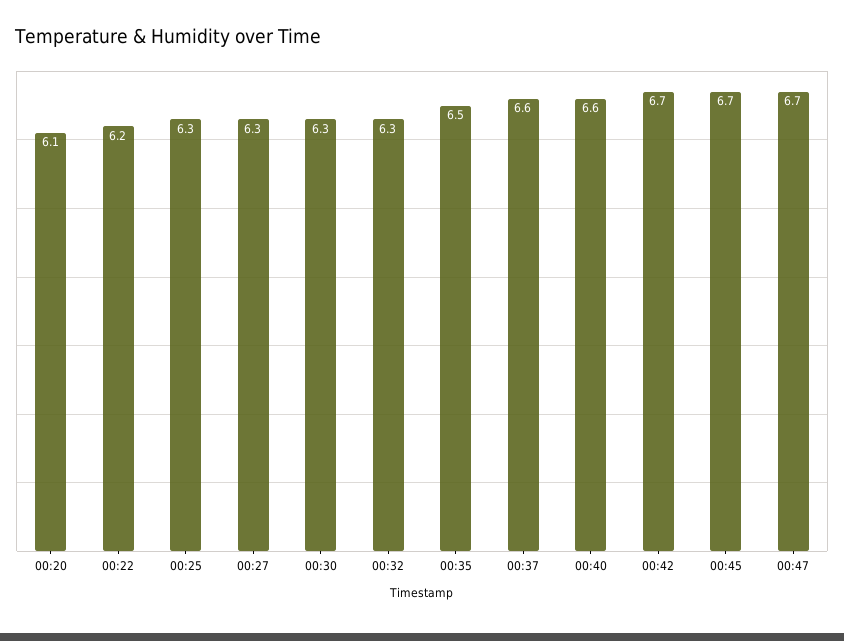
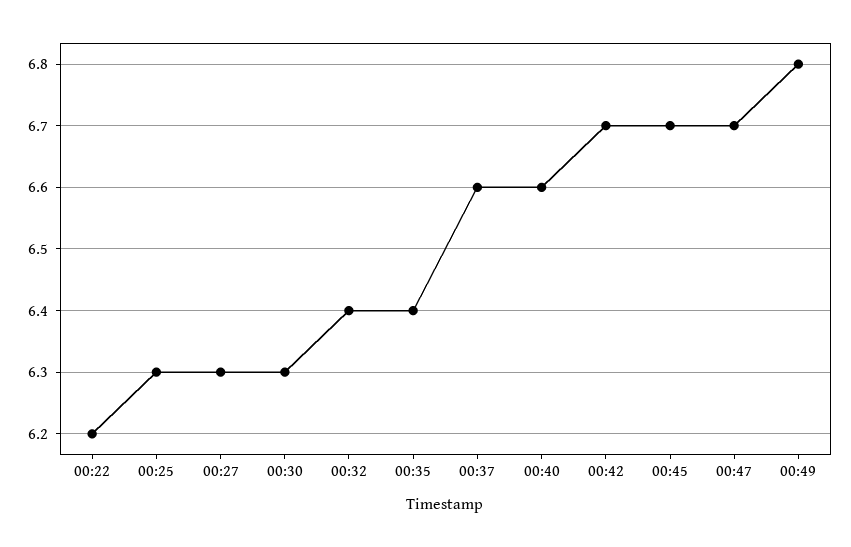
00:20: 6.1 -> none
00:32: 6.3 -> 6.4
00:35: 6.5 -> 6.4
00:49: none -> 6.8

